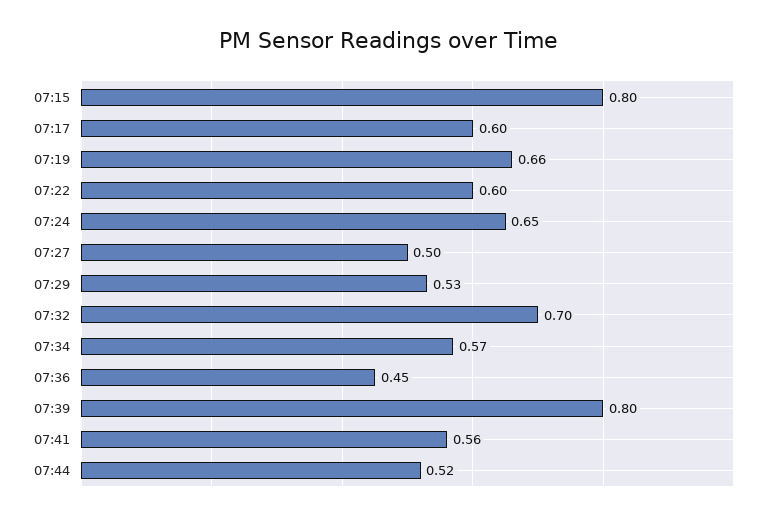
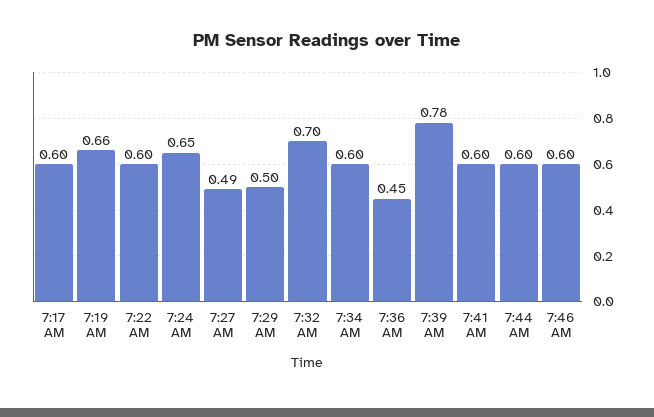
07:15: 0.8 -> none
07:27: 0.5 -> 0.49
07:29: 0.53 -> 0.5
07:34: 0.57 -> 0.6
07:39: 0.8 -> 0.78
07:41: 0.56 -> 0.6
07:44: 0.52 -> 0.6
7:46 AM: none -> 0.6

